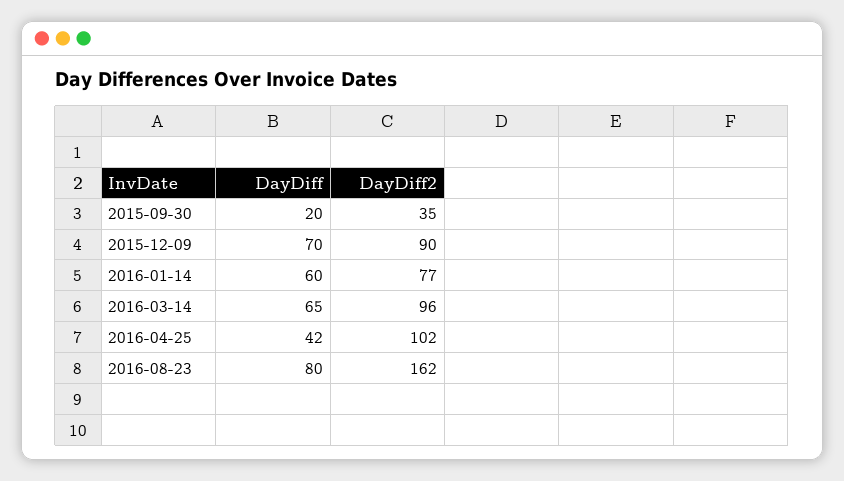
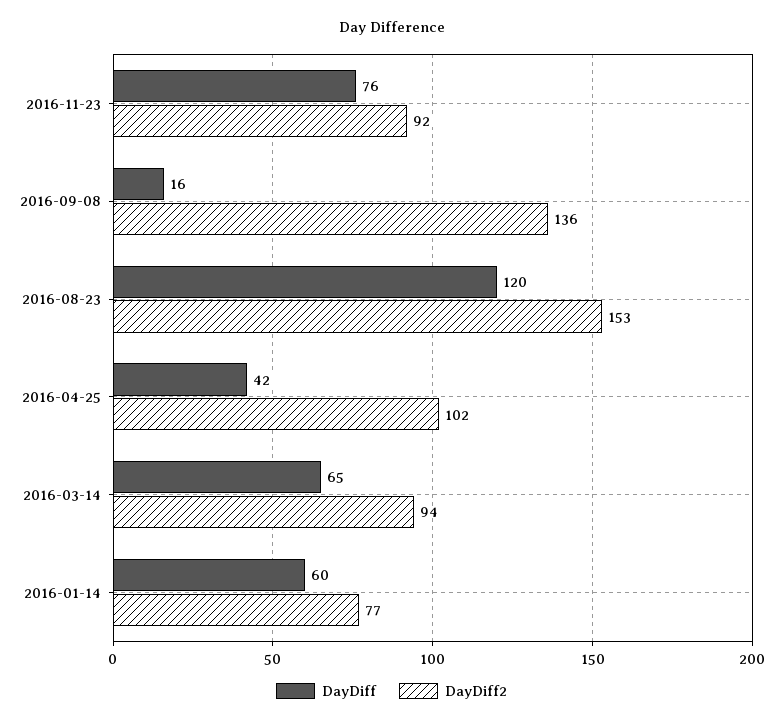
DayDiff, 2015-09-30: 20 -> none
DayDiff2, 2015-09-30: 35 -> none
DayDiff, 2015-12-09: 70 -> none
DayDiff2, 2015-12-09: 90 -> none
DayDiff2, 2016-03-14: 96 -> 94
DayDiff, 2016-08-23: 80 -> 120
DayDiff2, 2016-08-23: 162 -> 153
DayDiff, 2016-11-23: none -> 76
DayDiff2, 2016-11-23: none -> 92
DayDiff, 2016-09-08: none -> 16
DayDiff2, 2016-09-08: none -> 136

